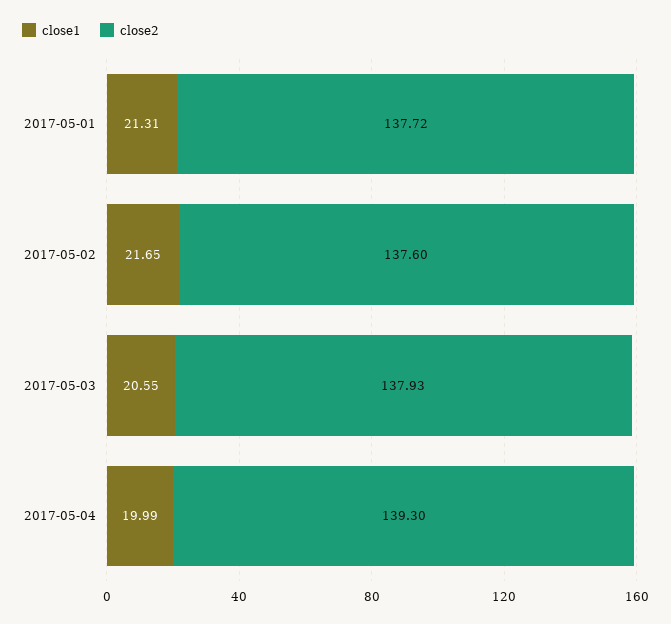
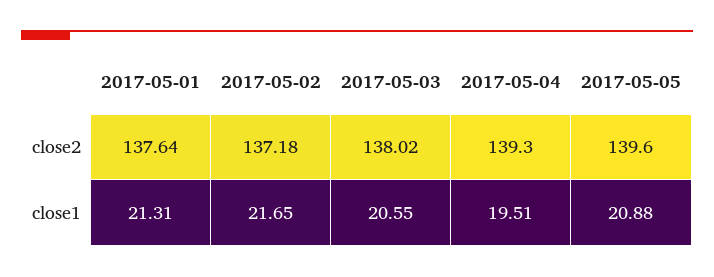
close2, 2017-05-01: 137.72 -> 137.64
close2, 2017-05-02: 137.6 -> 137.18
close2, 2017-05-03: 137.93 -> 138.02
close1, 2017-05-04: 19.99 -> 19.51
close2, 2017-05-05: none -> 139.6
close1, 2017-05-05: none -> 20.88

